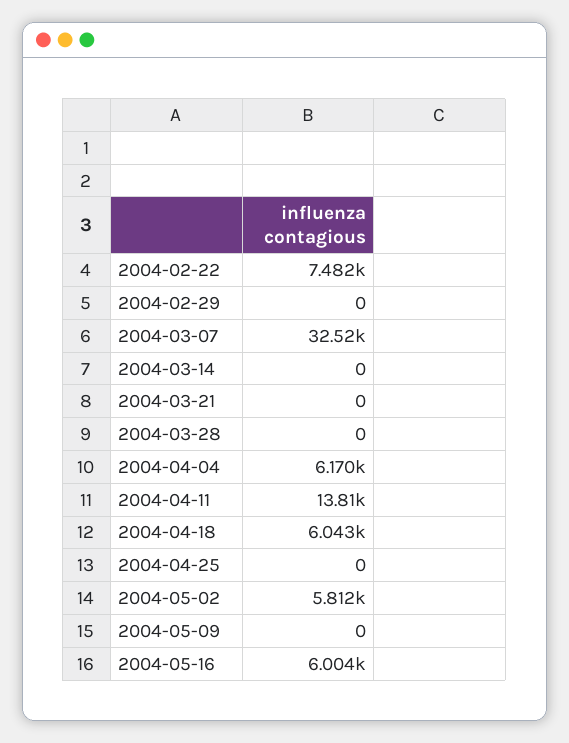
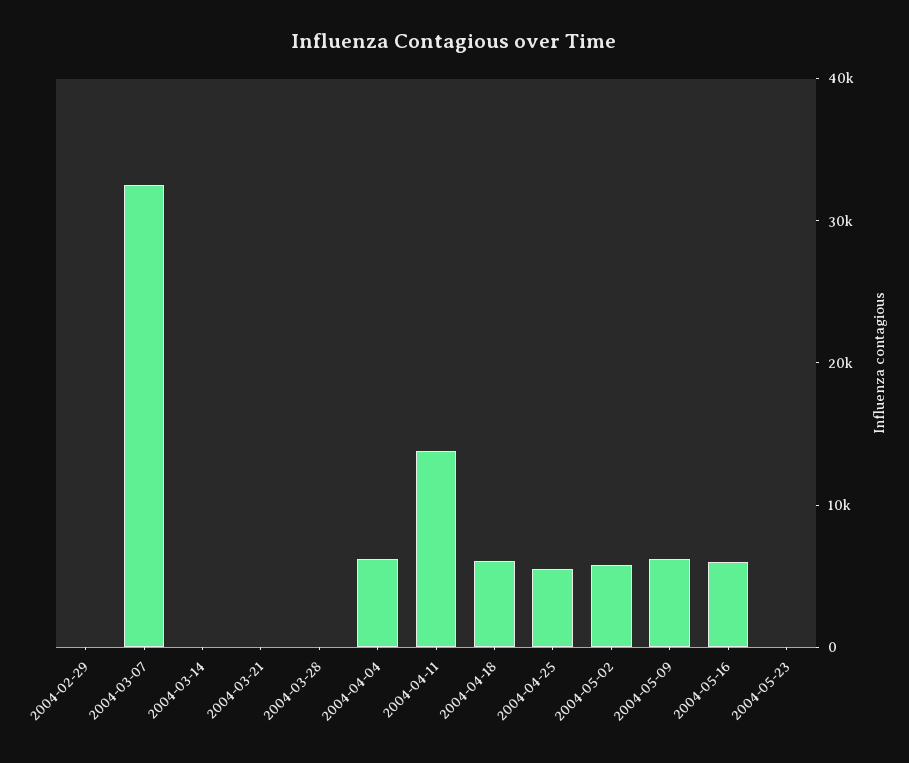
2004-02-22: 7482 -> none
2004-04-25: 0 -> 6000
2004-05-09: 0 -> 6000
2004-05-23: none -> 0

